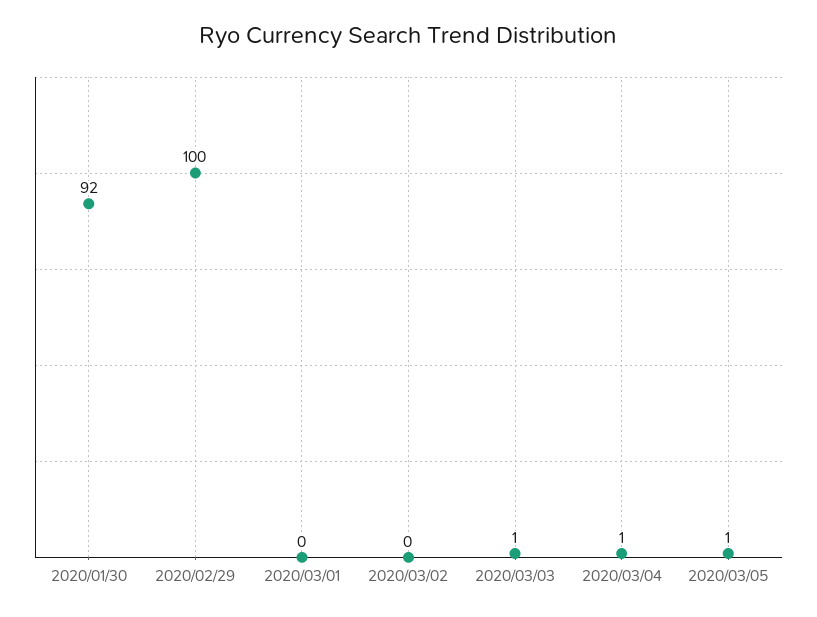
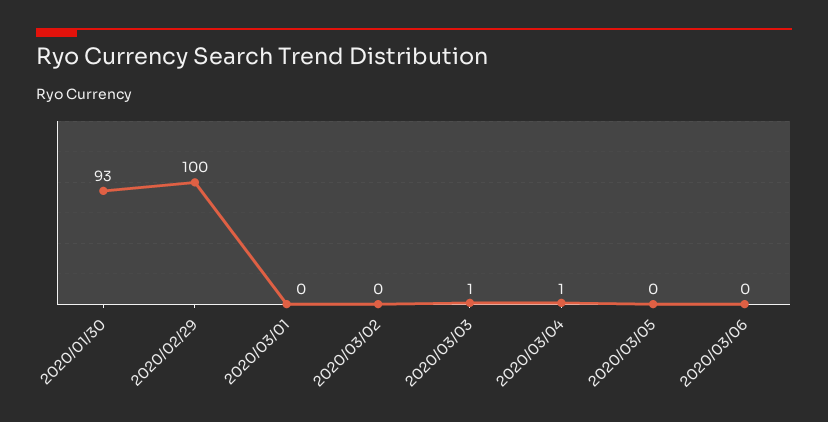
2020/01/30: 92 -> 93
2020/03/05: 1 -> 0
2020/03/06: none -> 0

